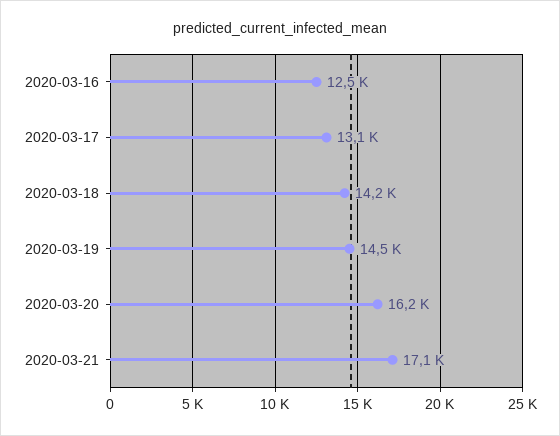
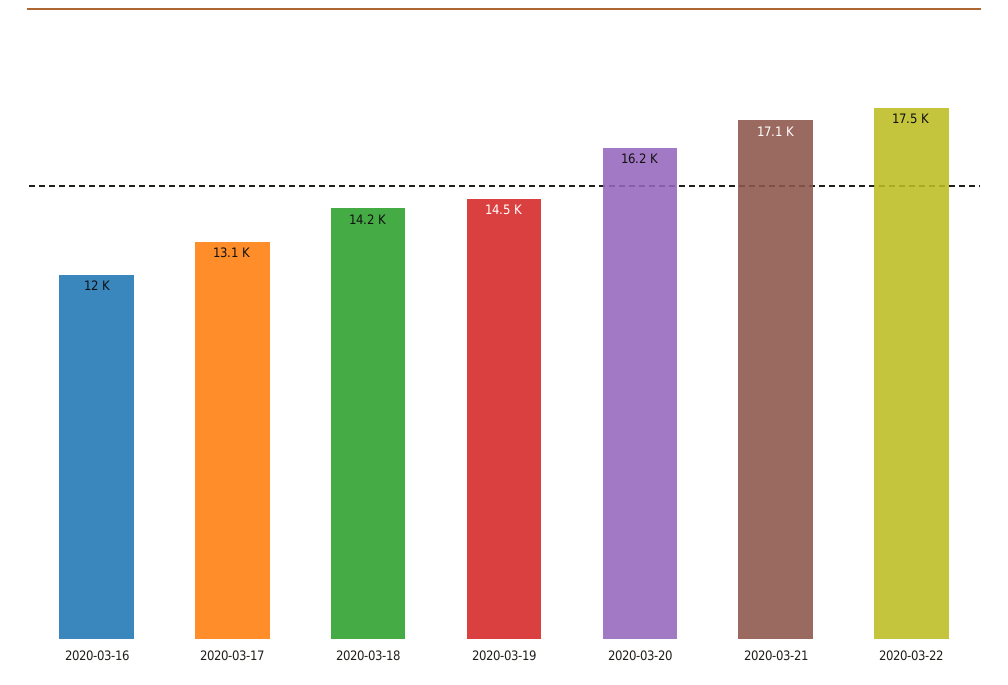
2020-03-16: 12500 -> 12000
2020-03-22: none -> 17500

